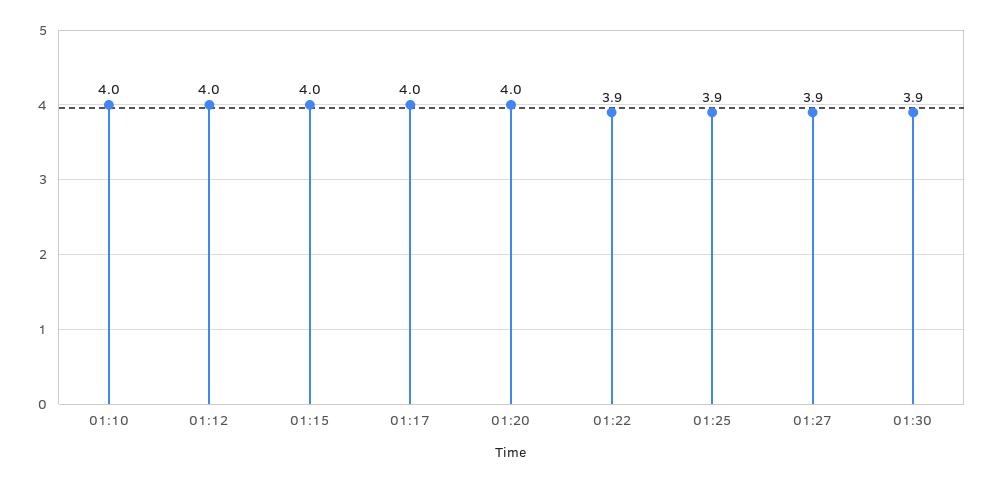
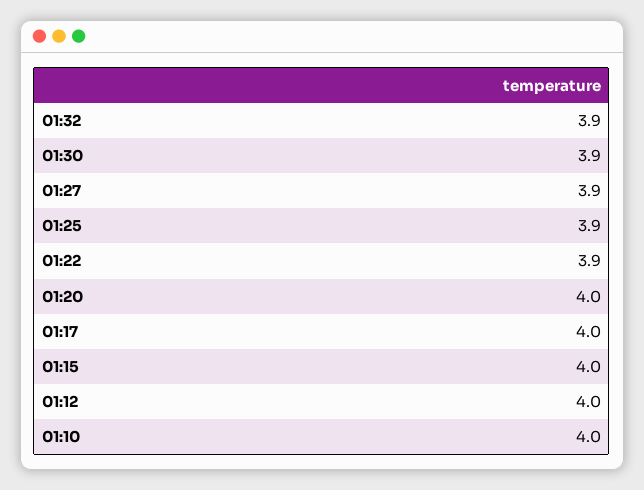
01:32: none -> 3.9

